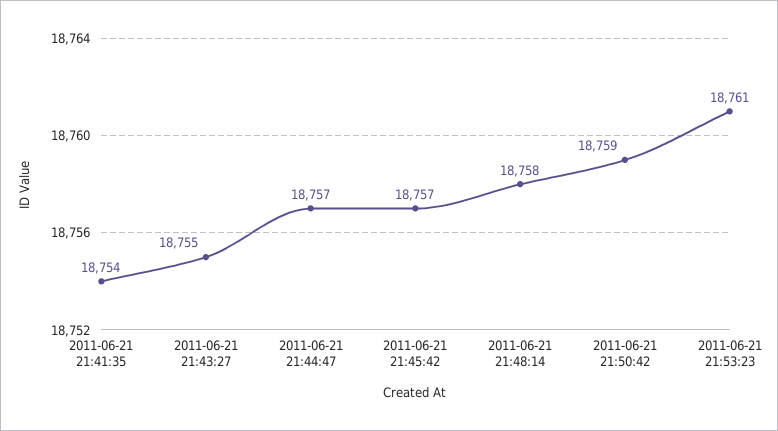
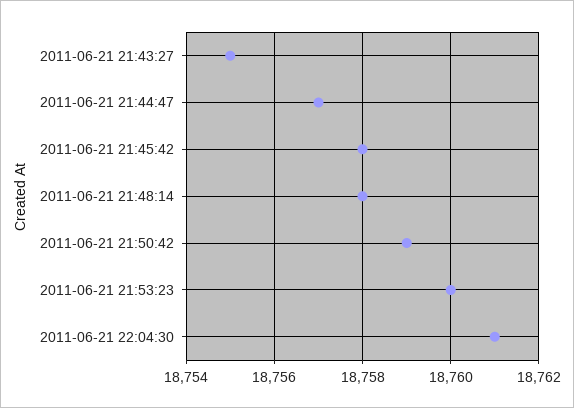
2011-06-21 21:41:35: 18754 -> none
2011-06-21 21:45:42: 18757 -> 18758
2011-06-21 21:53:23: 18761 -> 18760
2011-06-21 22:04:30: none -> 18761

